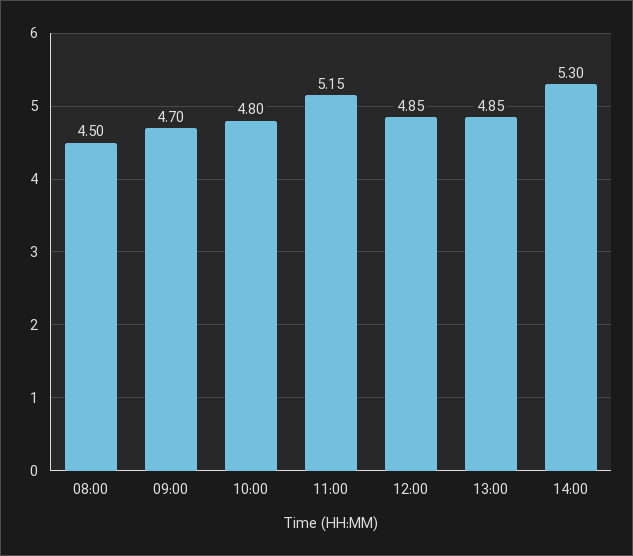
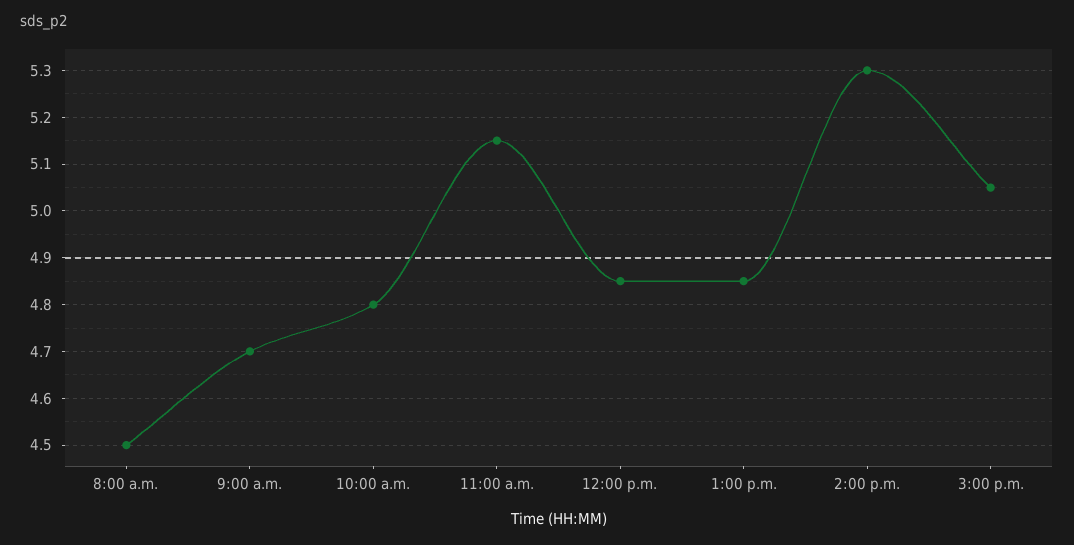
3:00 p.m.: none -> 5.05

